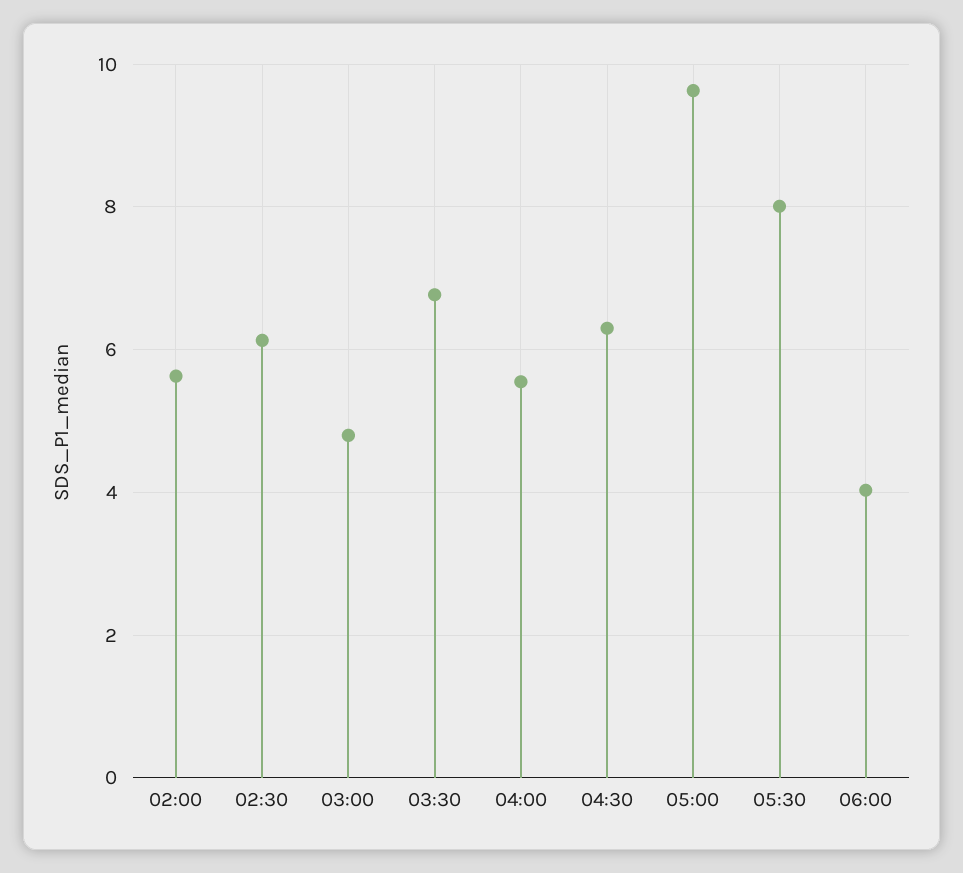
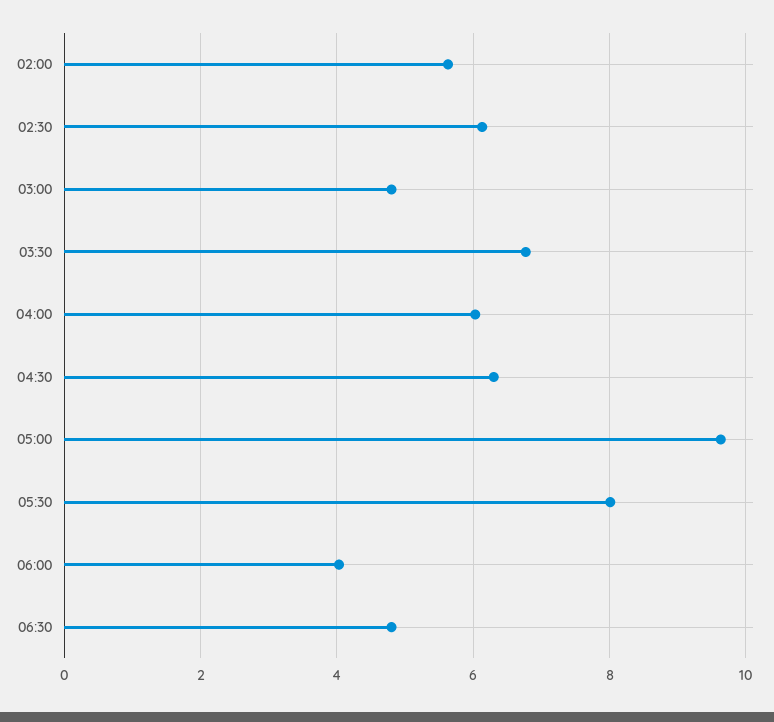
04:00: 5.6 -> 6
06:30: none -> 4.8

